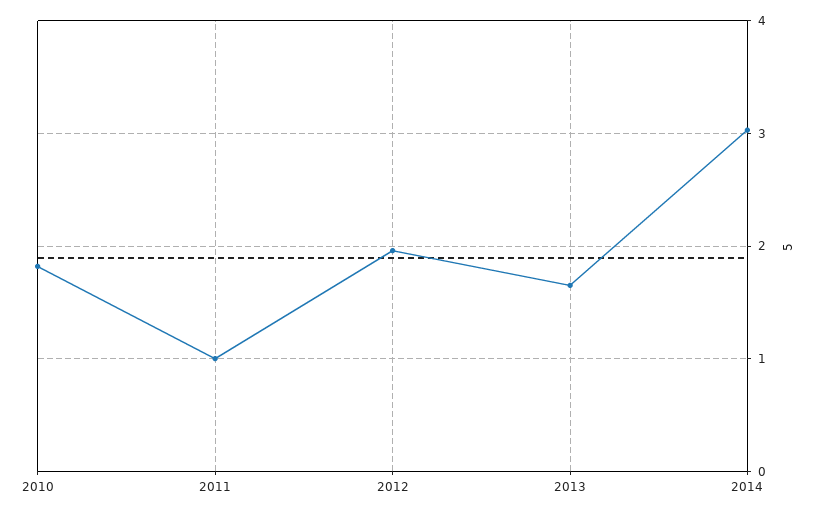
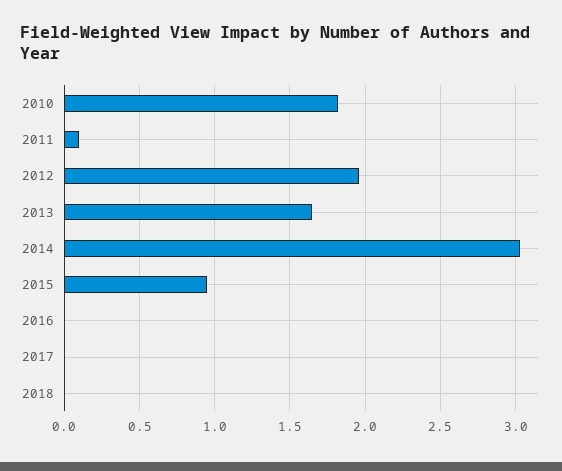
2011: 1 -> 0.1
2015: none -> 0.95
2016: none -> 0
2017: none -> 0
2018: none -> 0

